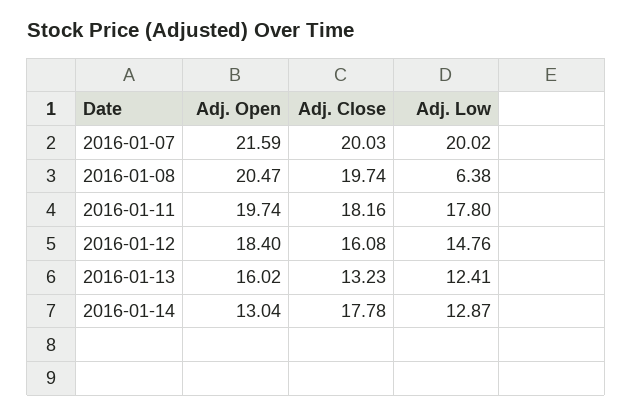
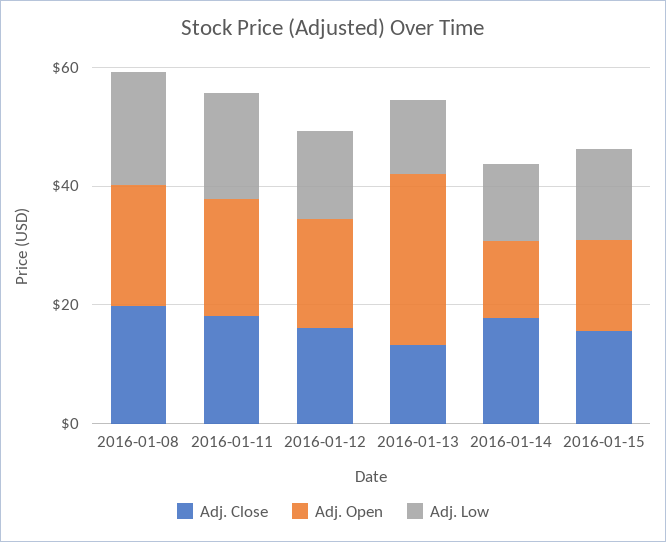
Adj. Open, 2016-01-07: 21.59 -> none
Adj. Close, 2016-01-07: 20.03 -> none
Adj. Low, 2016-01-07: 20.02 -> none
Adj. Low, 2016-01-08: 6.38 -> 20
Adj. Open, 2016-01-13: 16.02 -> 30
Adj. Close, 2016-01-15: none -> 15
Adj. Open, 2016-01-15: none -> 15
Adj. Low, 2016-01-15: none -> 15

